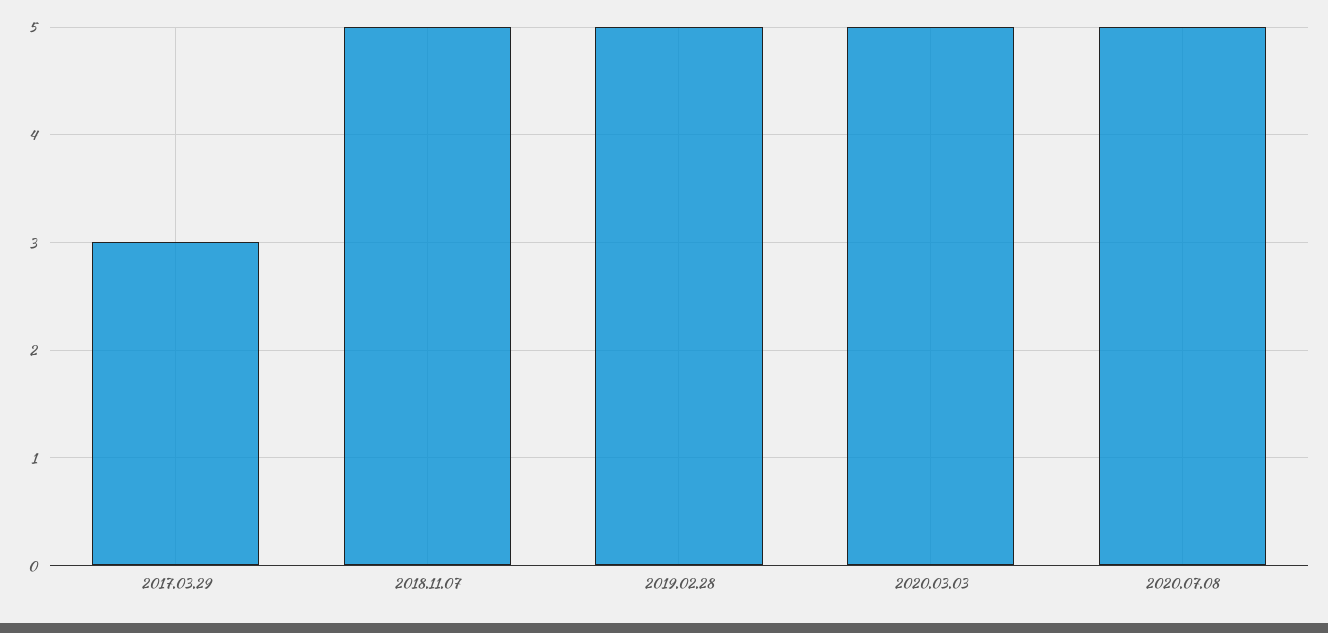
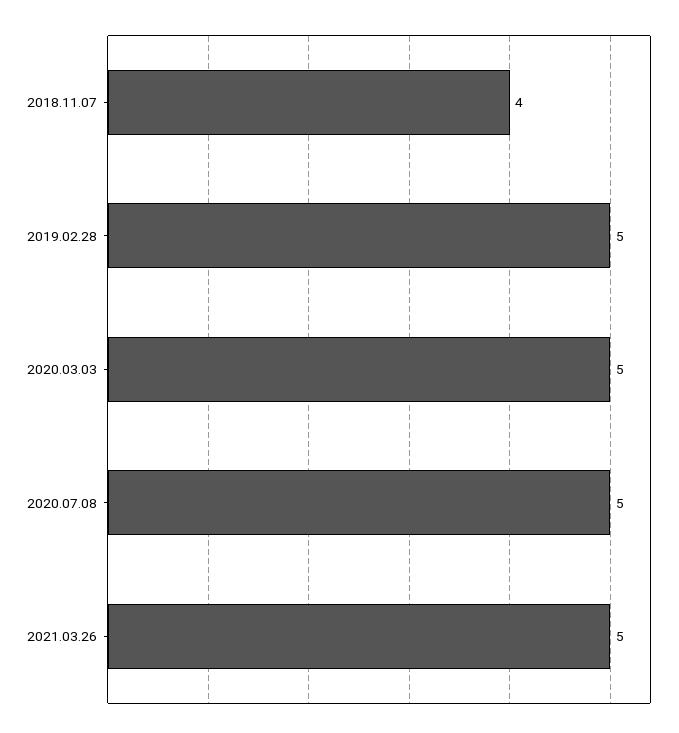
2017.03.29: 3 -> none
2018.11.07: 5 -> 4
2021.03.26: none -> 5

